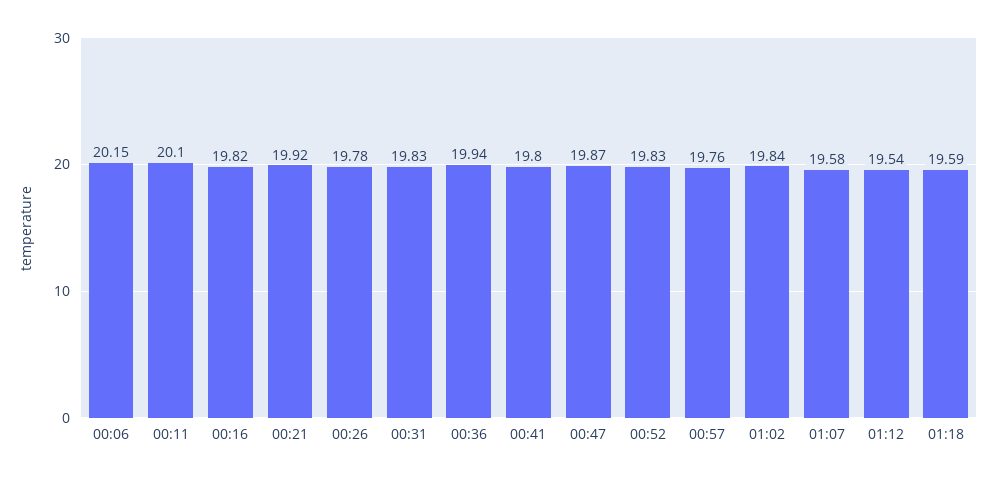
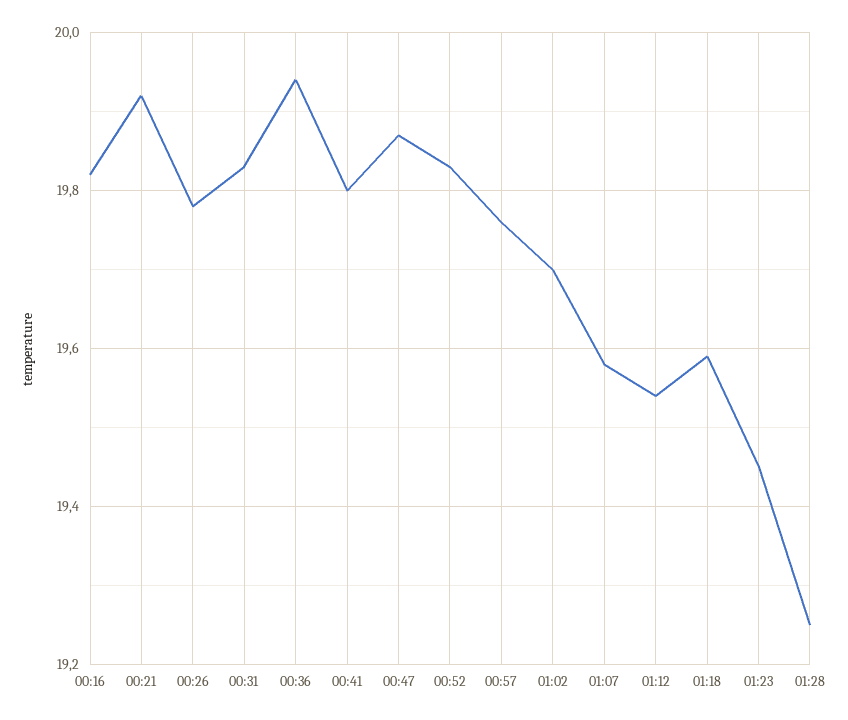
00:06: 20.15 -> none
00:11: 20.1 -> none
01:02: 19.84 -> 19.7
01:23: none -> 19.45
01:28: none -> 19.25

